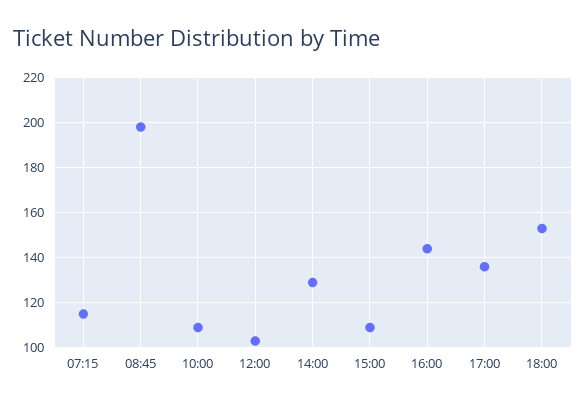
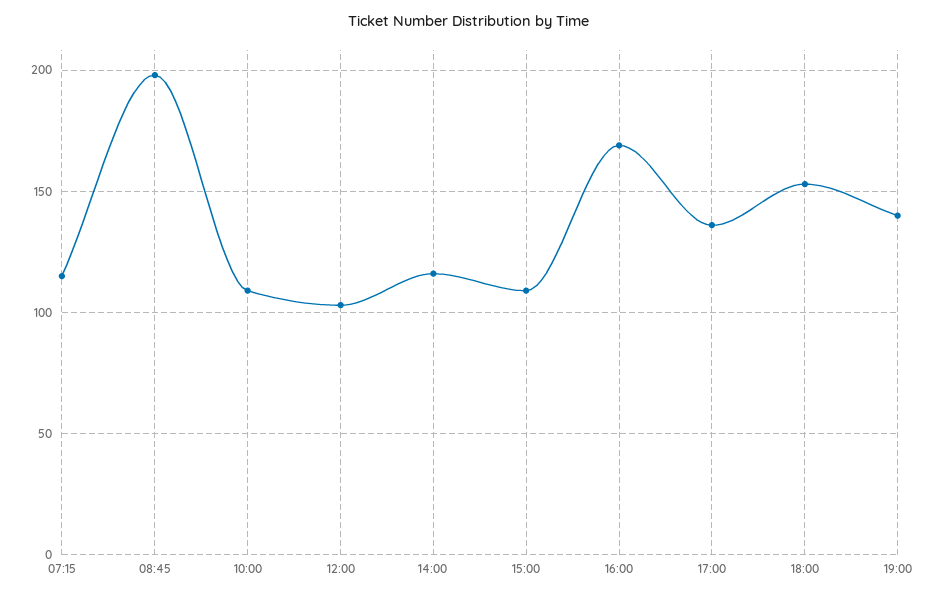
14:00: 130 -> 115
16:00: 145 -> 170
19:00: none -> 140

